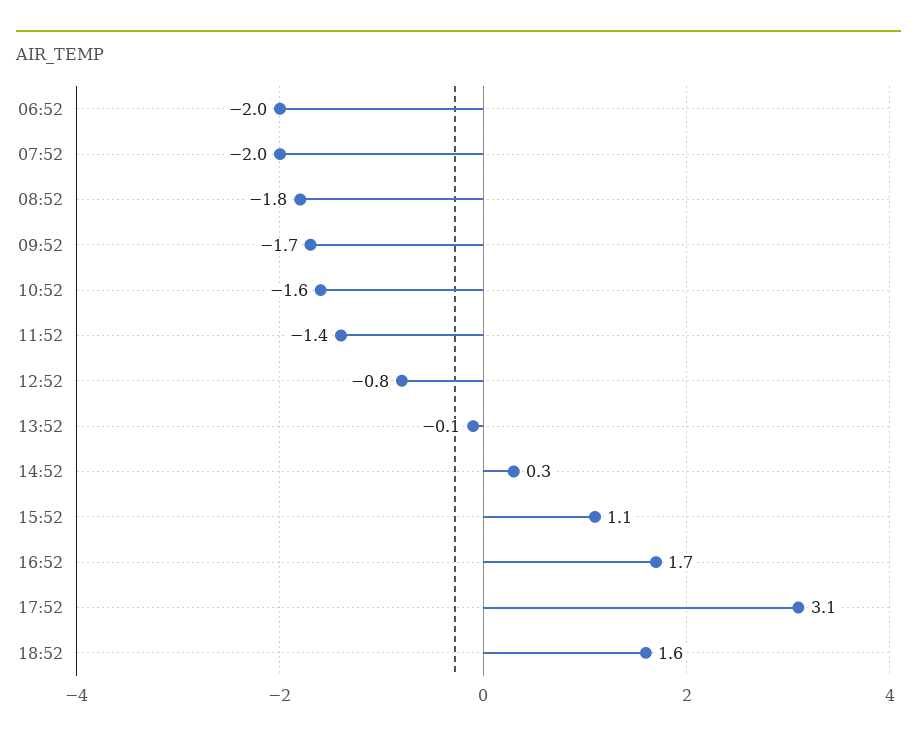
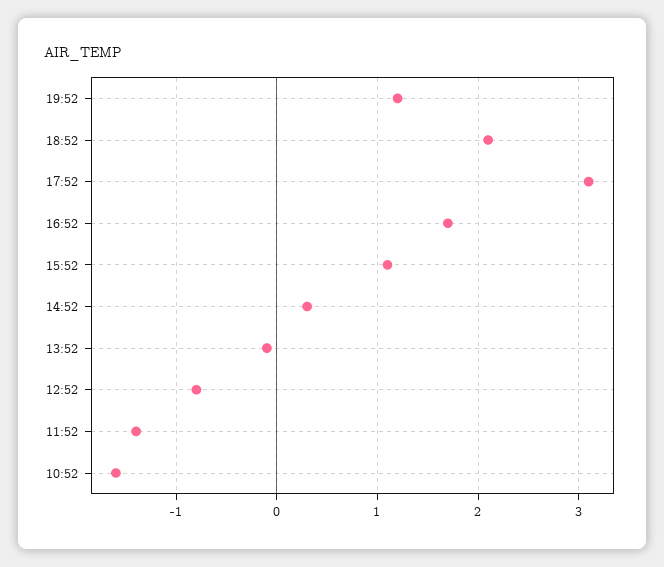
06:52: -2 -> none
07:52: -2 -> none
08:52: -1.8 -> none
09:52: -1.7 -> none
18:52: 1.6 -> 2.1
19:52: none -> 1.2

